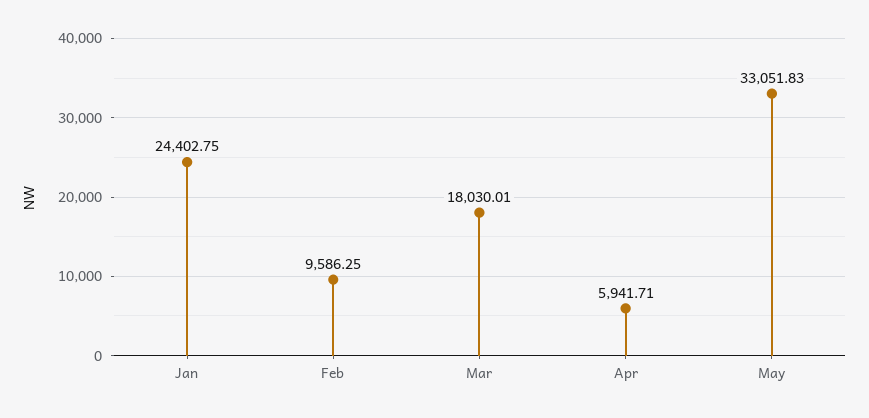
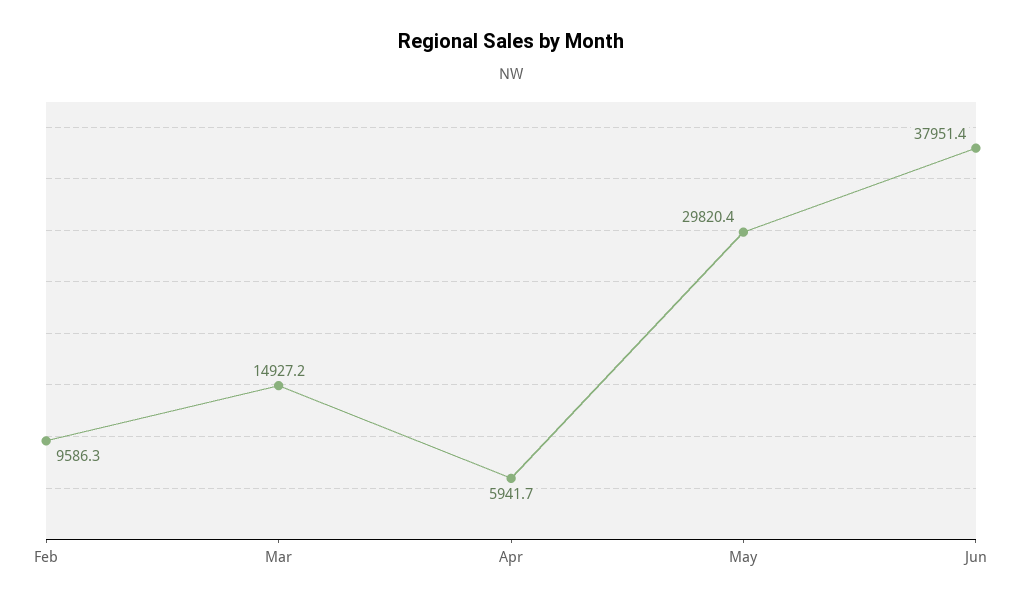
Jan: 24402.75 -> none
Mar: 18030.01 -> 14927.2
May: 33051.83 -> 29820.4
Jun: none -> 37951.4

